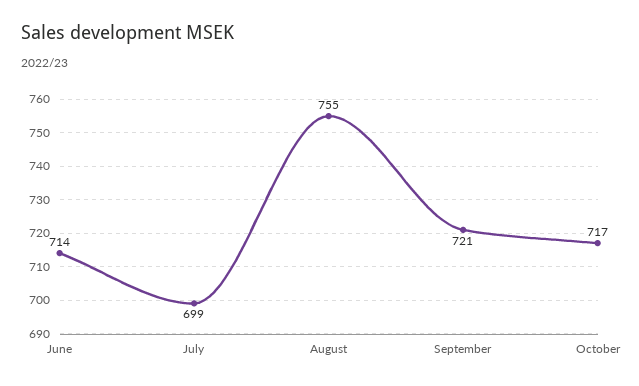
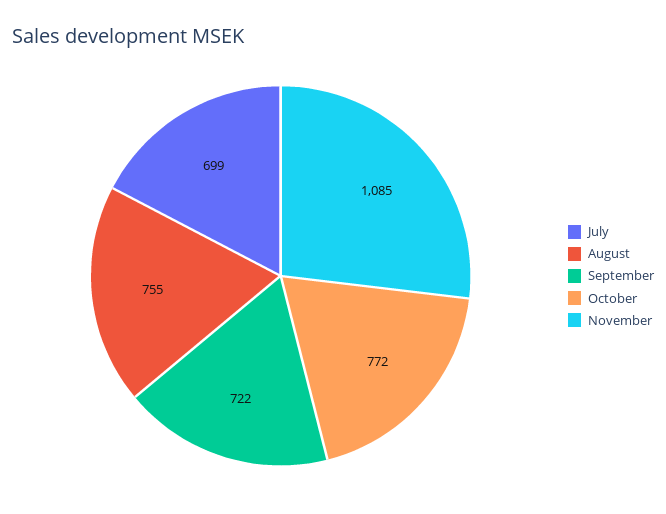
June: 714 -> none
September: 721 -> 722
October: 717 -> 772
November: none -> 1085

